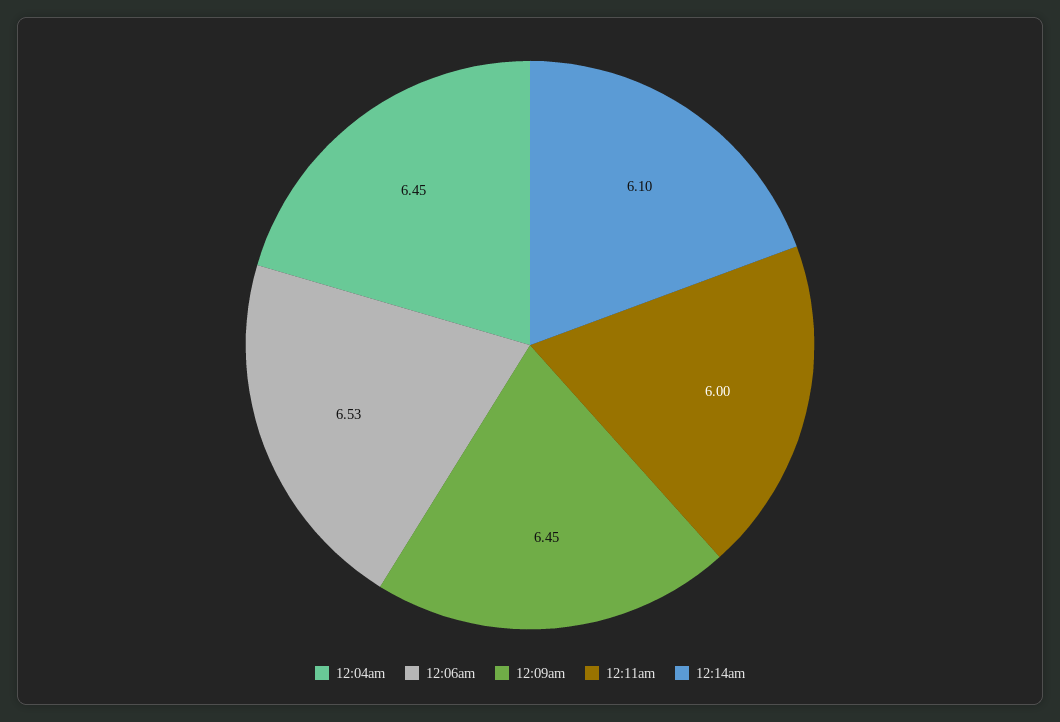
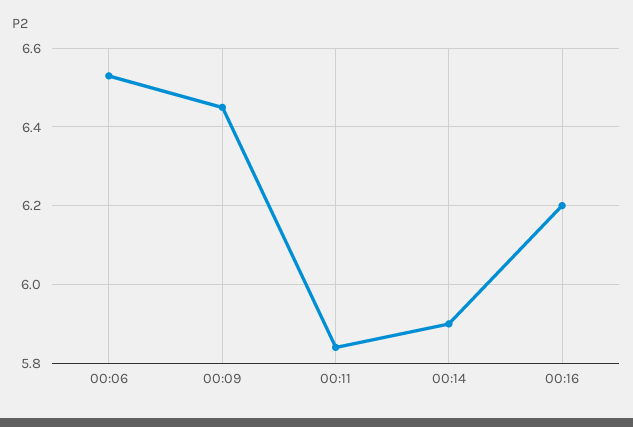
12:04am: 6.45 -> none
12:11am: 6 -> 5.85
12:14am: 6.1 -> 5.9
00:16: none -> 6.2

